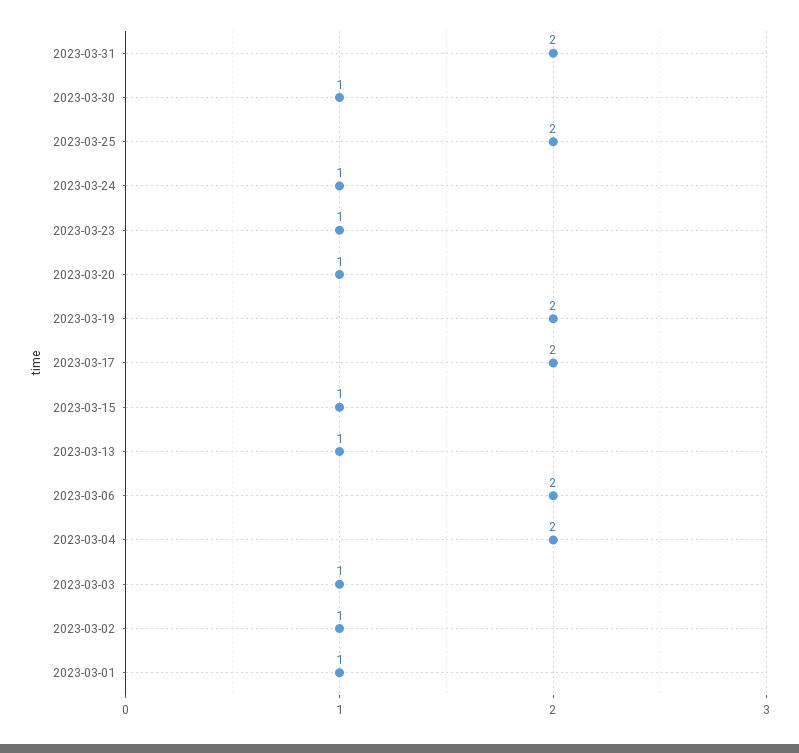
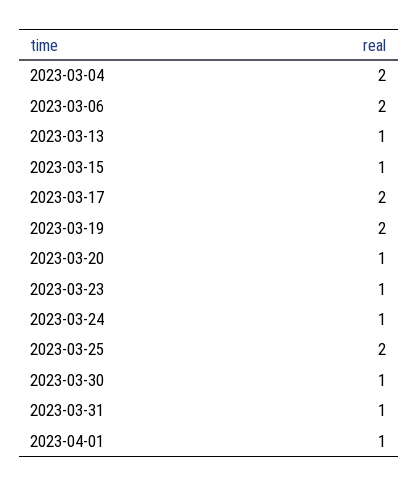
2023-03-31: 2 -> 1
2023-03-03: 1 -> none
2023-03-02: 1 -> none
2023-03-01: 1 -> none
2023-04-01: none -> 1

